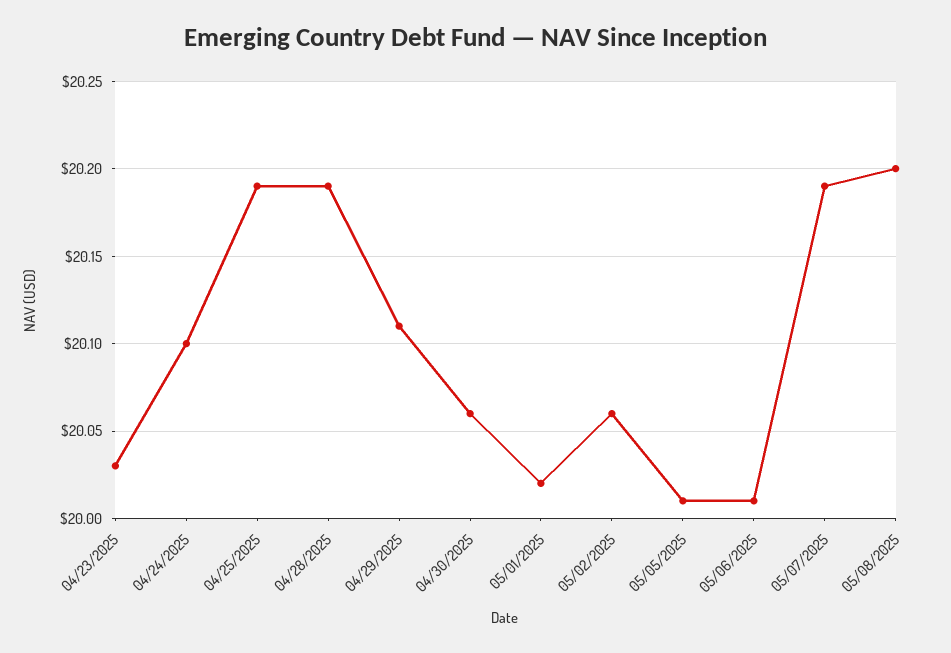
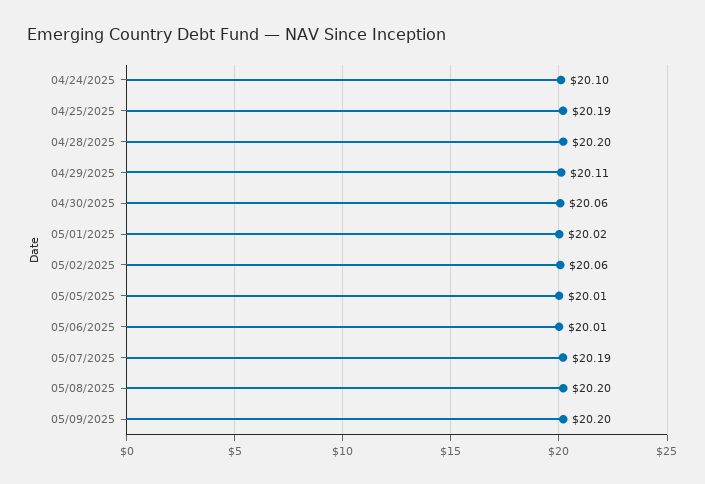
04/23/2025: 20.03 -> none
04/28/2025: 20.19 -> 20.2
05/09/2025: none -> 20.2

